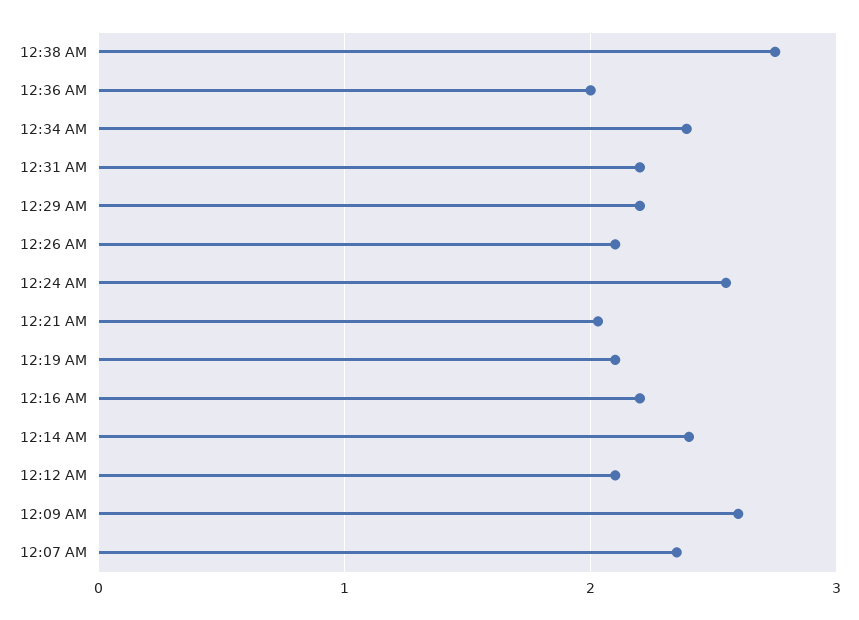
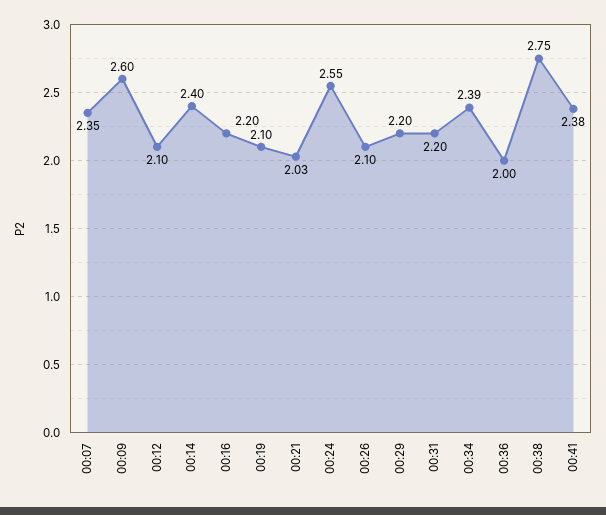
00:41: none -> 2.38

